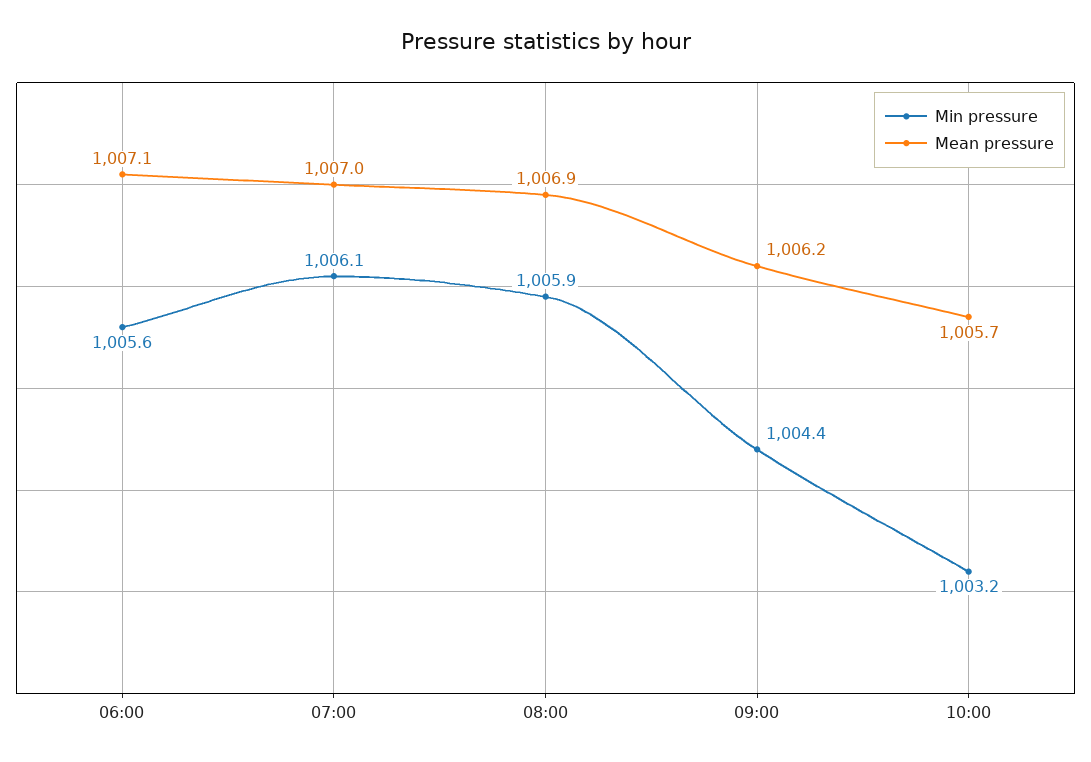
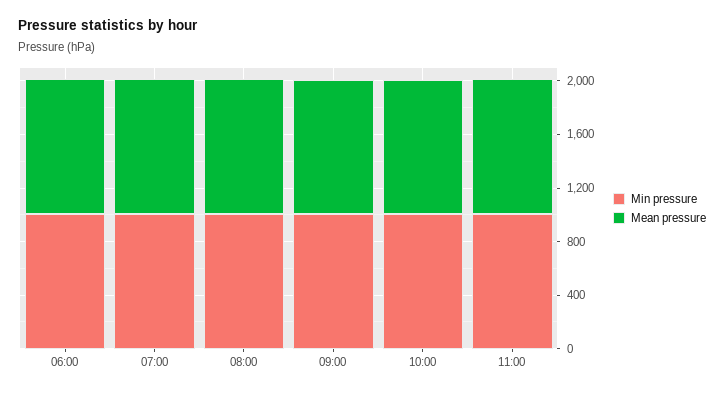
Min pressure, 11:00: none -> 1000
Mean pressure, 11:00: none -> 1000

